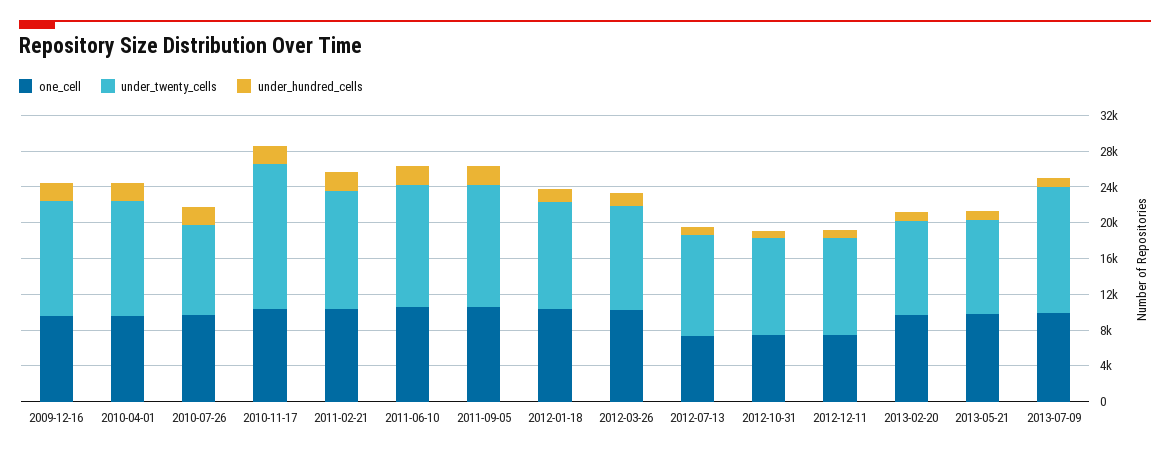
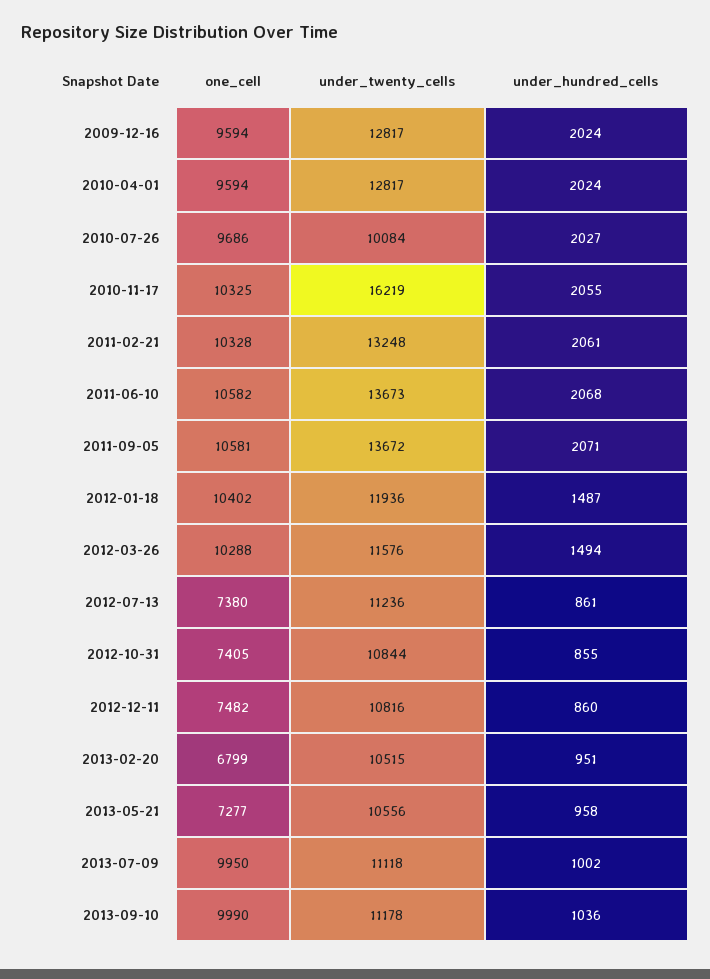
one_cell, 2013-02-20: 10000 -> 6799
one_cell, 2013-05-21: 10000 -> 7277
under_twenty_cells, 2013-07-09: 14000 -> 11118
one_cell, 2013-09-10: none -> 9990
under_twenty_cells, 2013-09-10: none -> 11178
under_hundred_cells, 2013-09-10: none -> 1036

